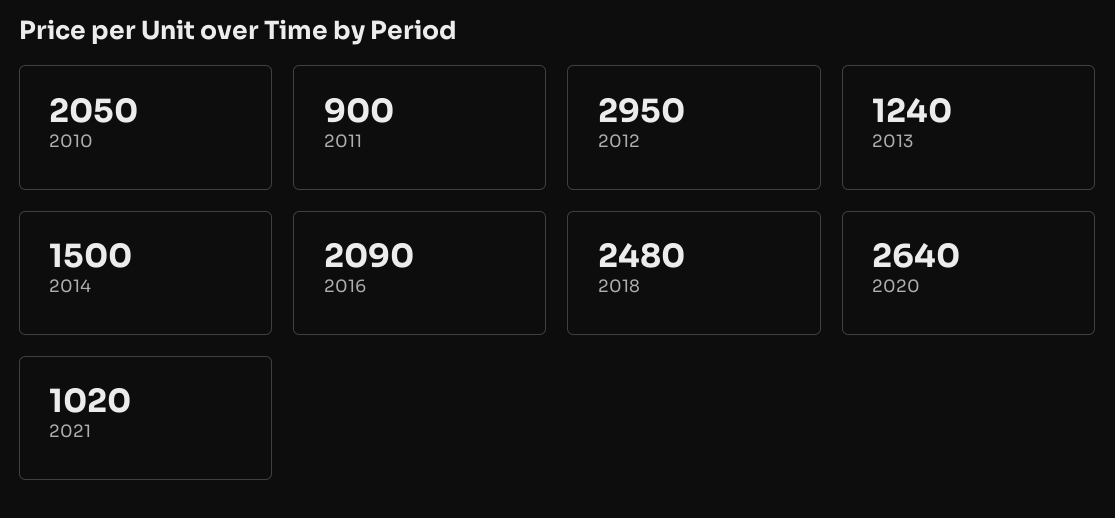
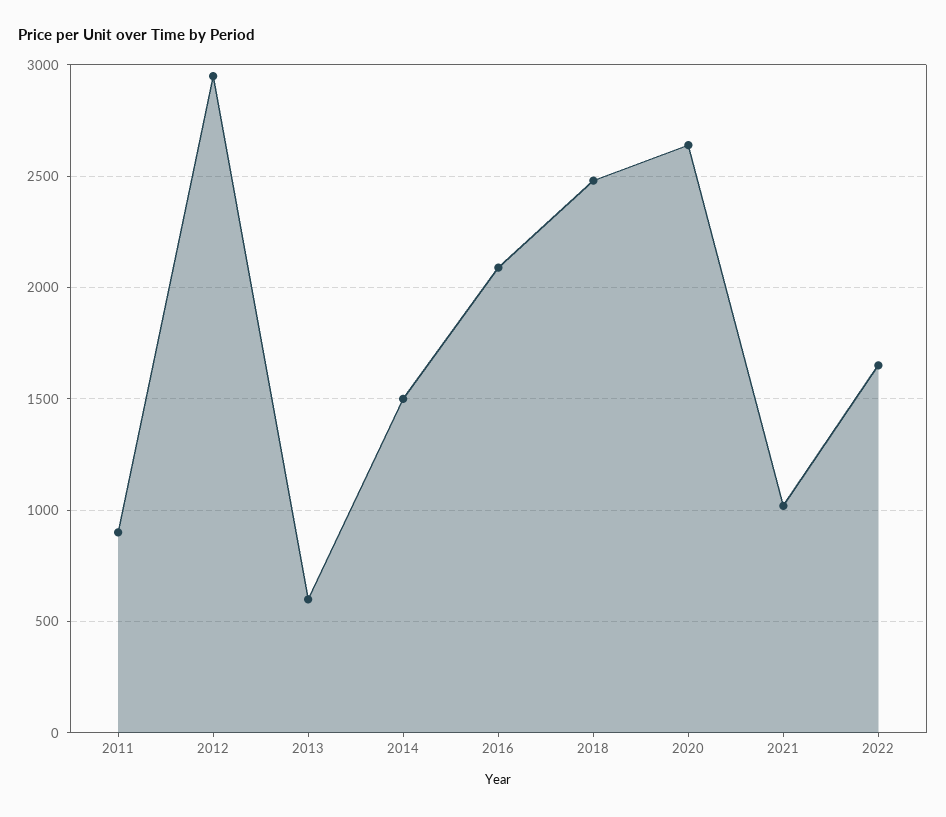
2010: 2050 -> none
2013: 1240 -> 600
2022: none -> 1650

